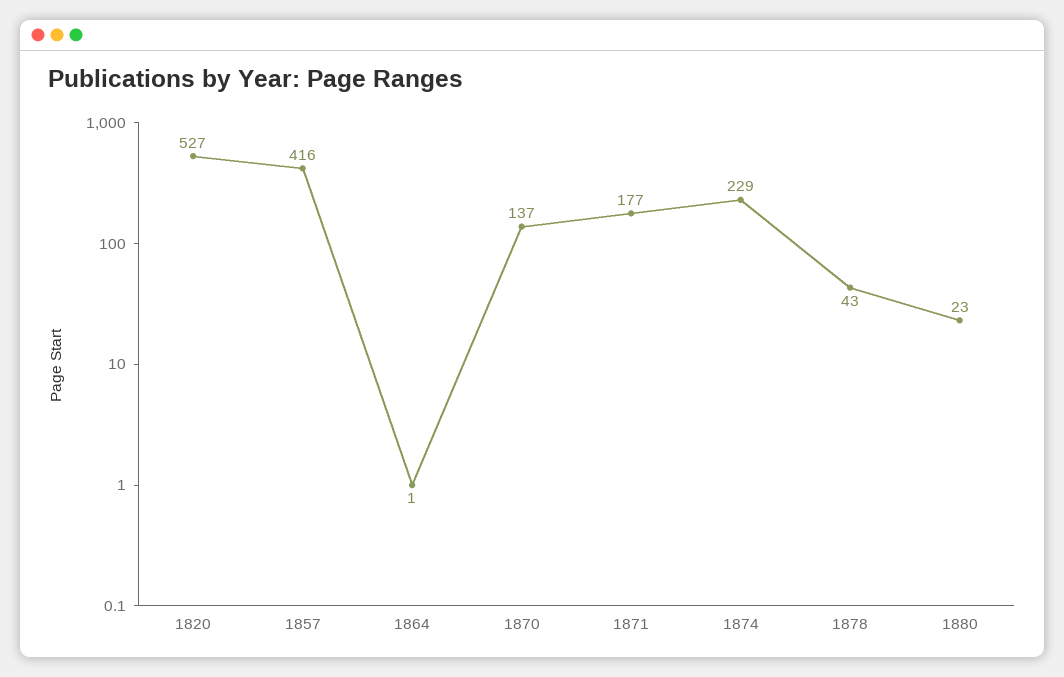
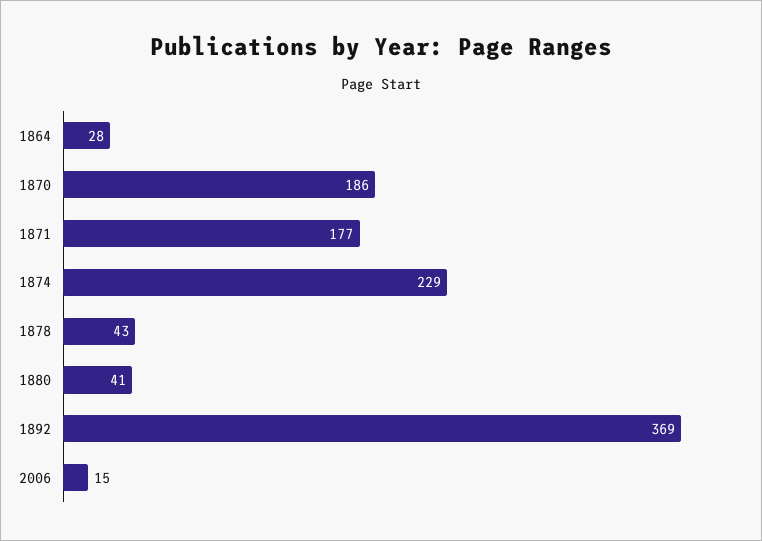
1820: 527 -> none
1857: 416 -> none
1864: 1 -> 28
1870: 137 -> 186
1880: 23 -> 41
1892: none -> 369
2006: none -> 15

